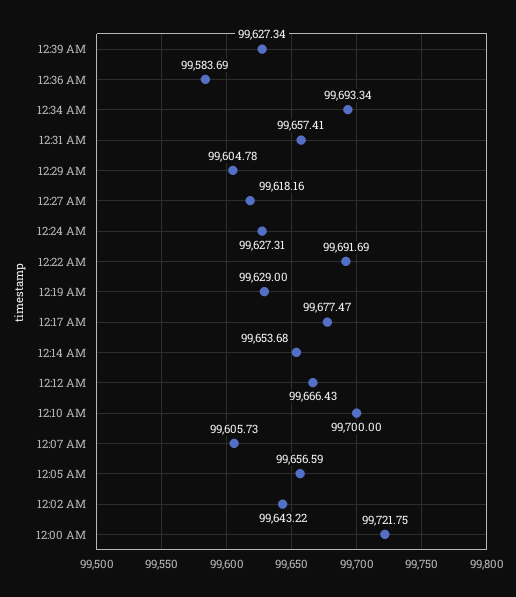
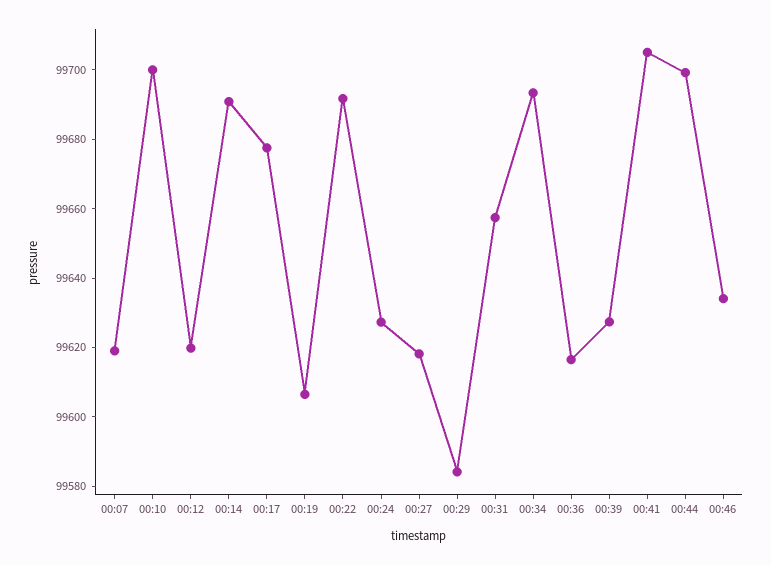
12:36 AM: 99583.69 -> 99615
12:29 AM: 99604.78 -> 99585
12:19 AM: 99629 -> 99605
12:14 AM: 99653.68 -> 99690
12:12 AM: 99666.43 -> 99620
12:07 AM: 99605.73 -> 99620
12:05 AM: 99656.59 -> none
12:02 AM: 99643.22 -> none
12:00 AM: 99721.75 -> none
00:41: none -> 99705
00:44: none -> 99700
00:46: none -> 99635

